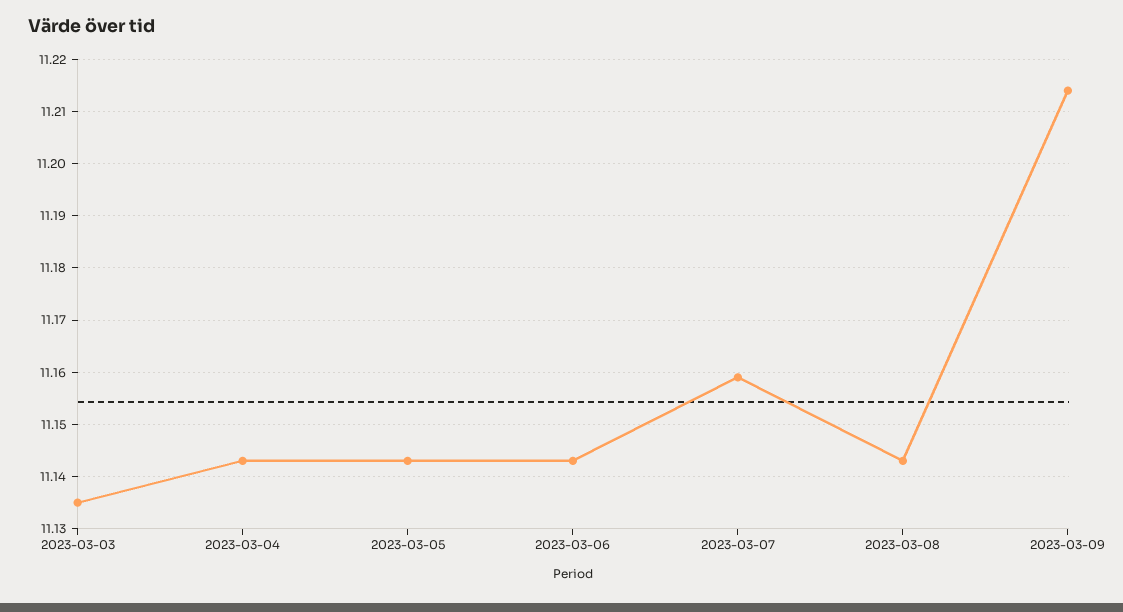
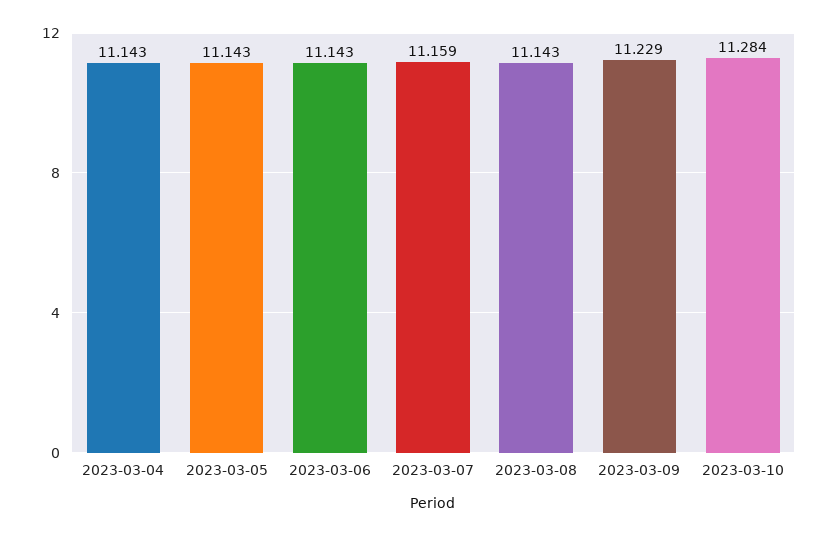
2023-03-03: 11.135 -> none
2023-03-09: 11.215 -> 11.229
2023-03-10: none -> 11.284

